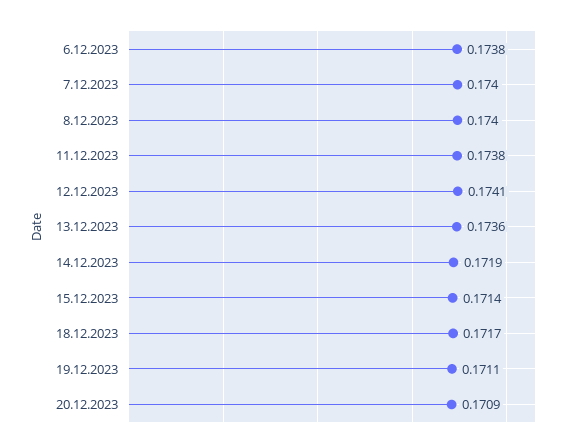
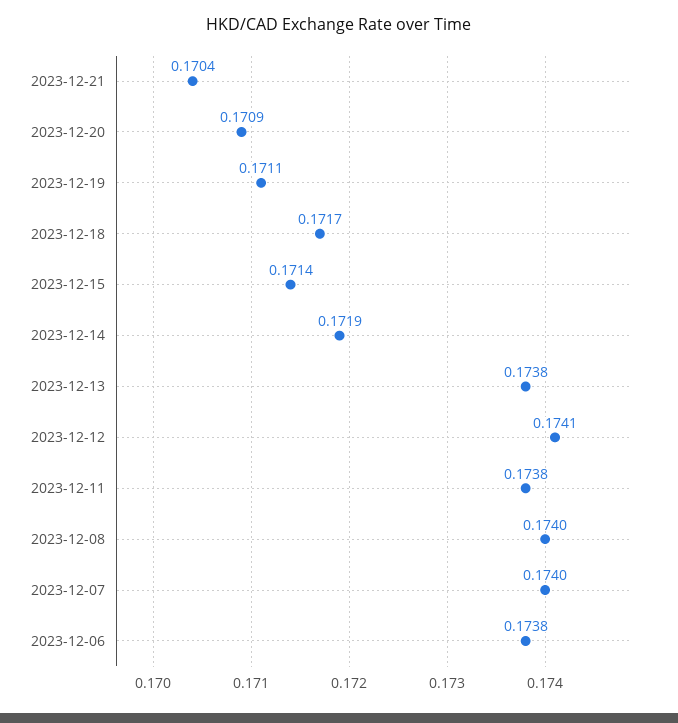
13.12.2023: 0.1736 -> 0.1738
2023-12-21: none -> 0.1704

